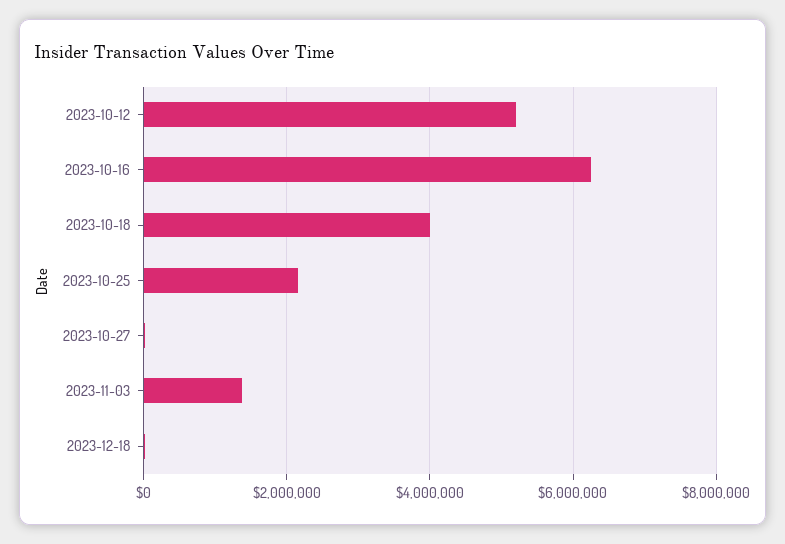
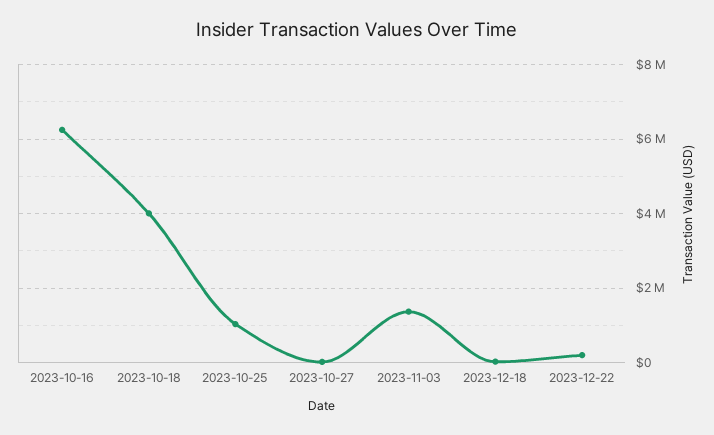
2023-10-12: 5200000 -> none
2023-10-25: 2200000 -> 1000000
2023-12-22: none -> 200000

